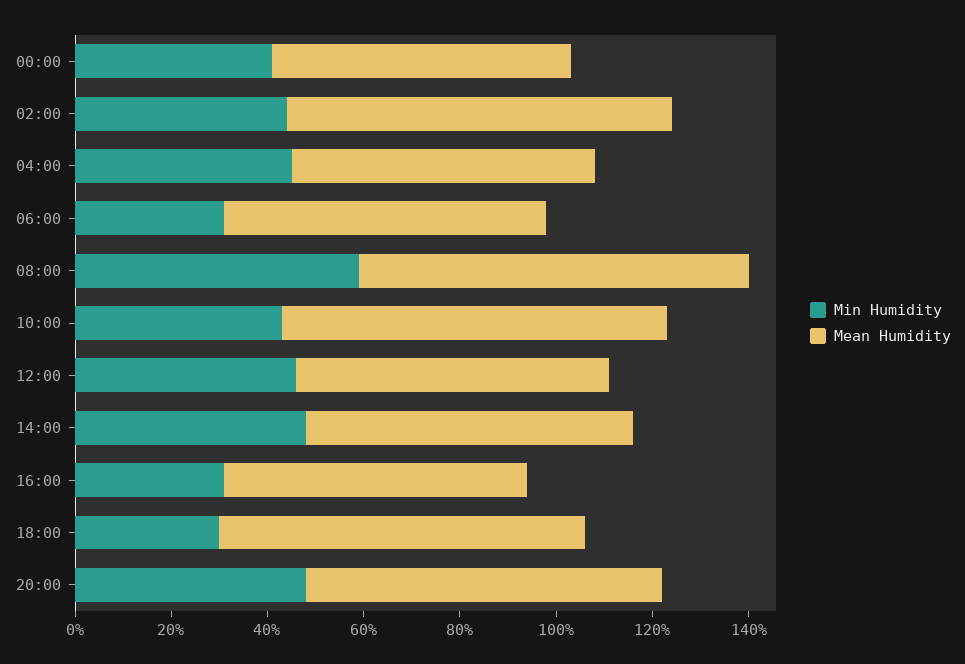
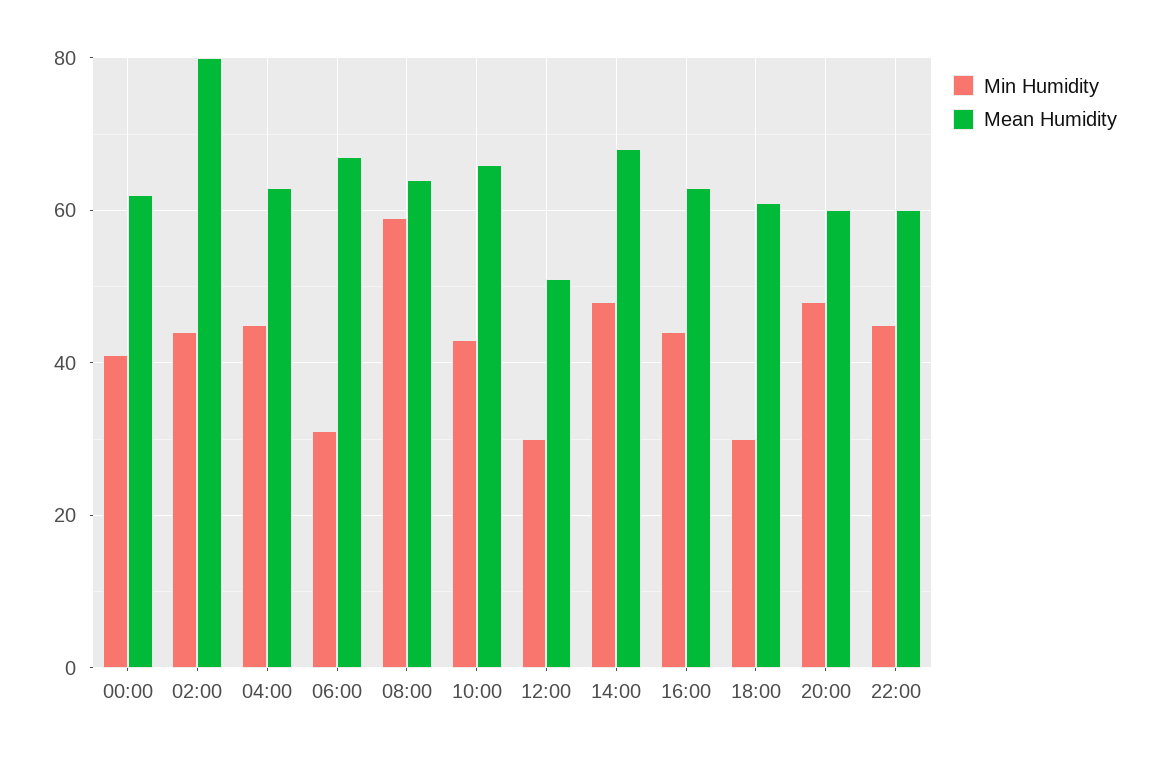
Mean Humidity, 08:00: 80 -> 65
Mean Humidity, 10:00: 80 -> 65
Min Humidity, 12:00: 45 -> 30
Mean Humidity, 12:00: 65 -> 50
Min Humidity, 16:00: 30 -> 45
Mean Humidity, 18:00: 75 -> 60
Mean Humidity, 20:00: 75 -> 60
Min Humidity, 22:00: none -> 45
Mean Humidity, 22:00: none -> 60

